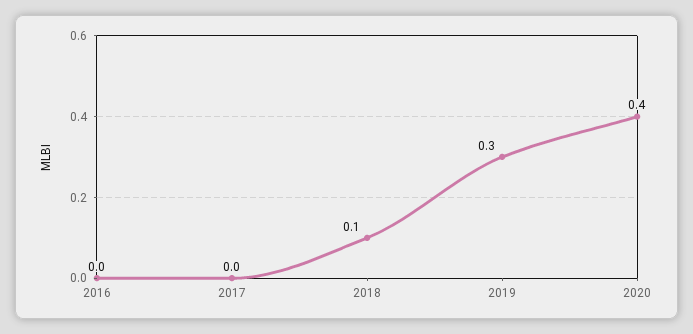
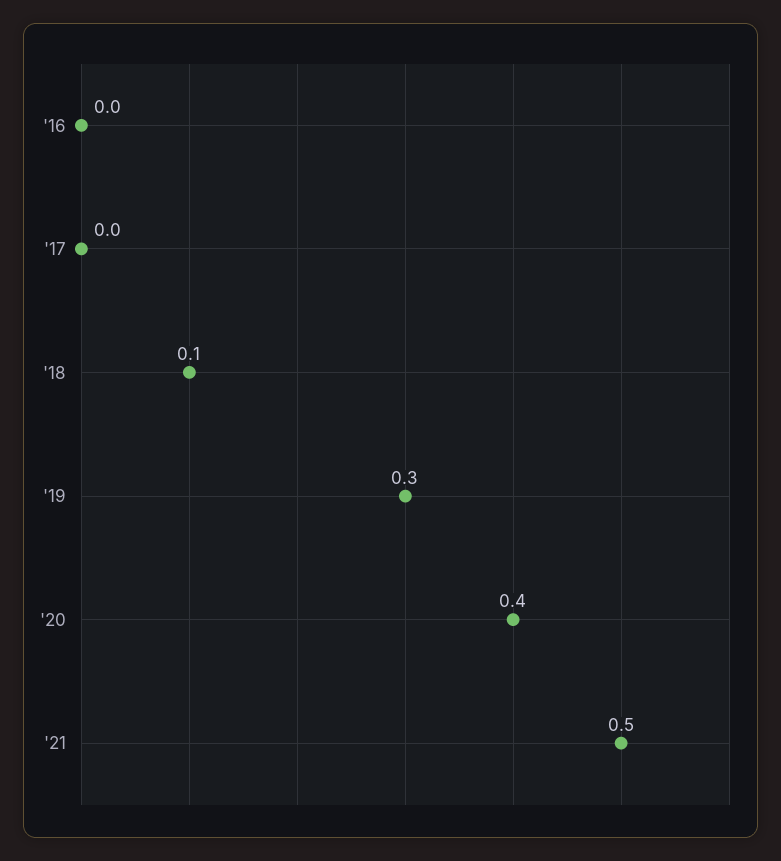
'21: none -> 0.5

